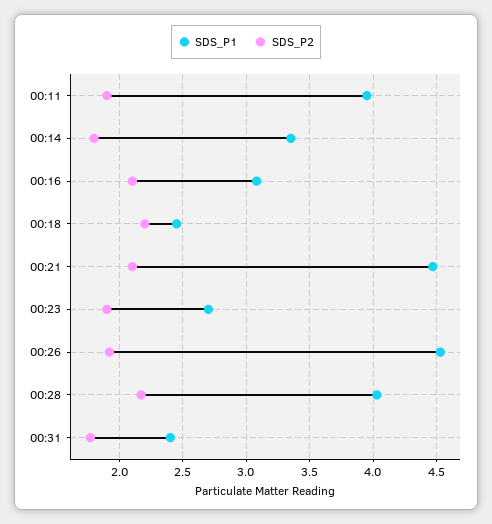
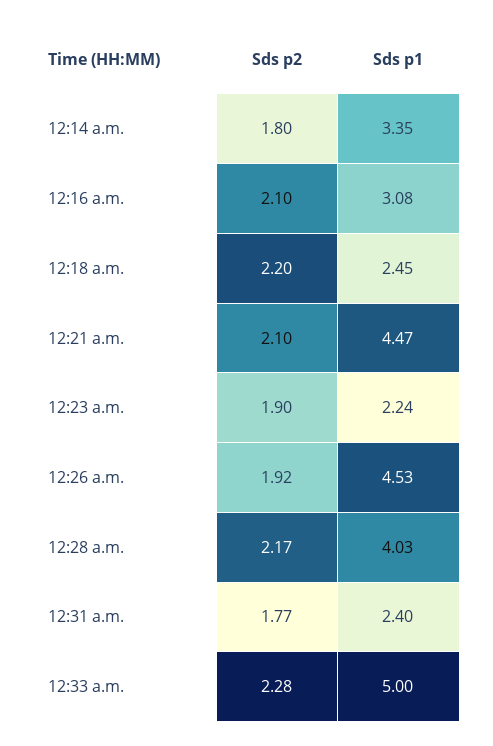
SDS_P1, 00:11: 3.95 -> none
SDS_P2, 00:11: 1.9 -> none
SDS_P1, 00:23: 2.7 -> 2.24
SDS_P2, 12:33 a.m.: none -> 2.28
SDS_P1, 12:33 a.m.: none -> 5

